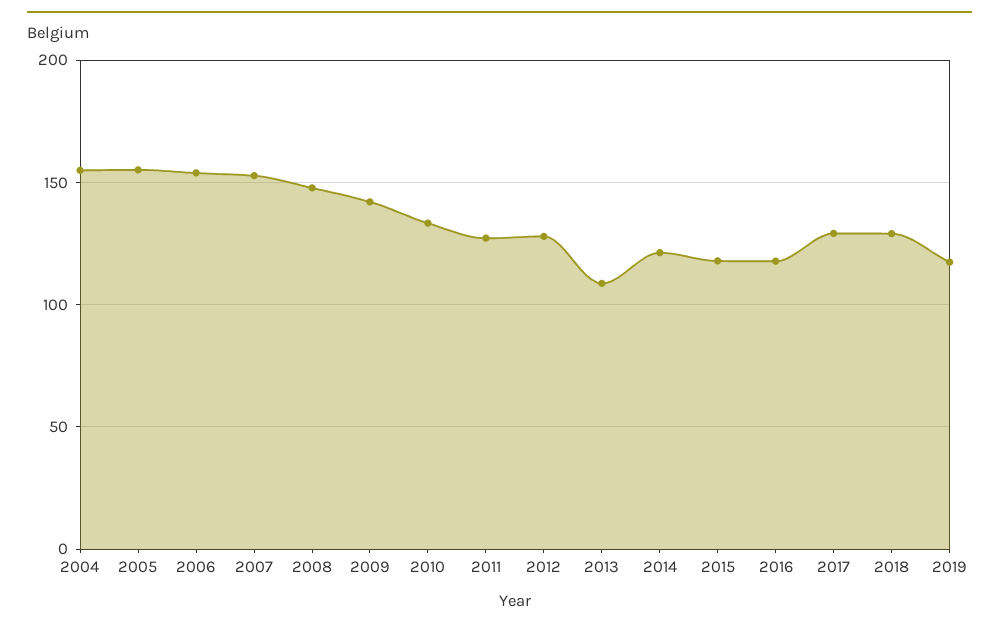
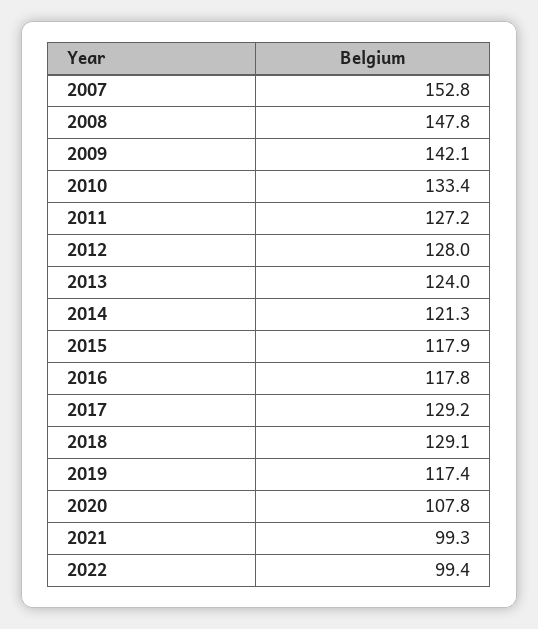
2004: 155 -> none
2005: 155 -> none
2006: 155 -> none
2013: 110 -> 124
2020: none -> 107.8
2021: none -> 99.3
2022: none -> 99.4

